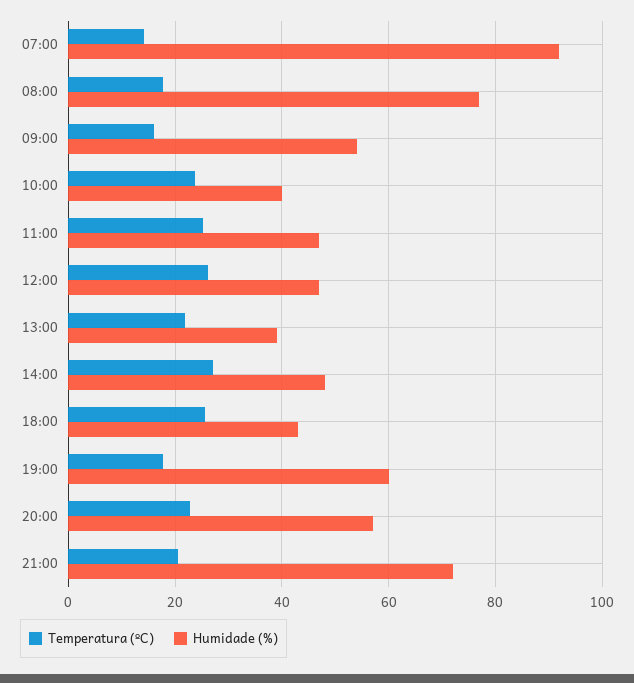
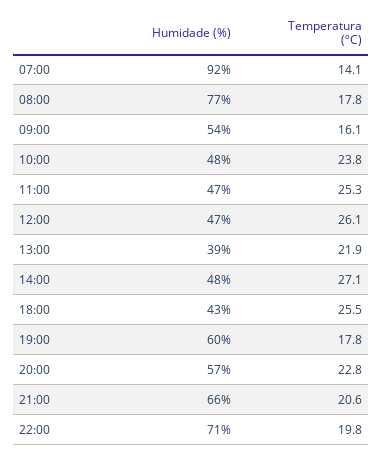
Humidade (%), 10:00: 40 -> 48
Humidade (%), 21:00: 72 -> 66
Humidade (%), 22:00: none -> 71
Temperatura (ºC), 22:00: none -> 19.8

